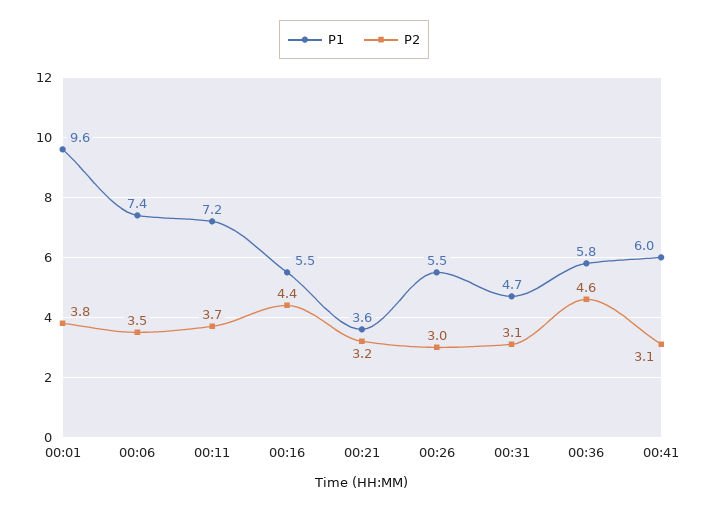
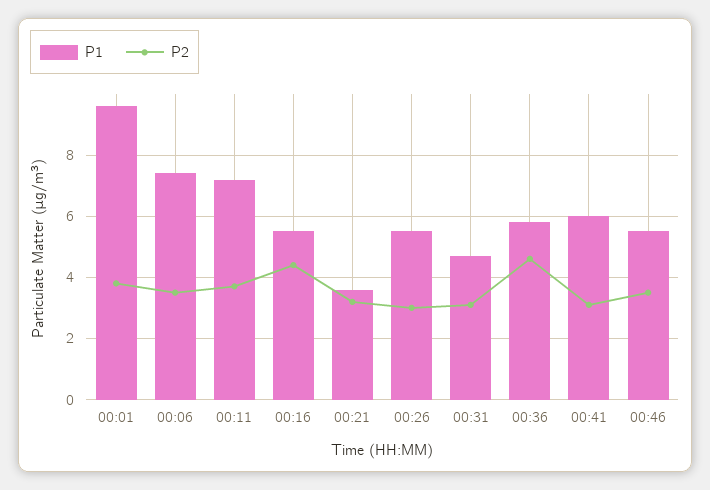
P1, 00:46: none -> 5.5
P2, 00:46: none -> 3.5

